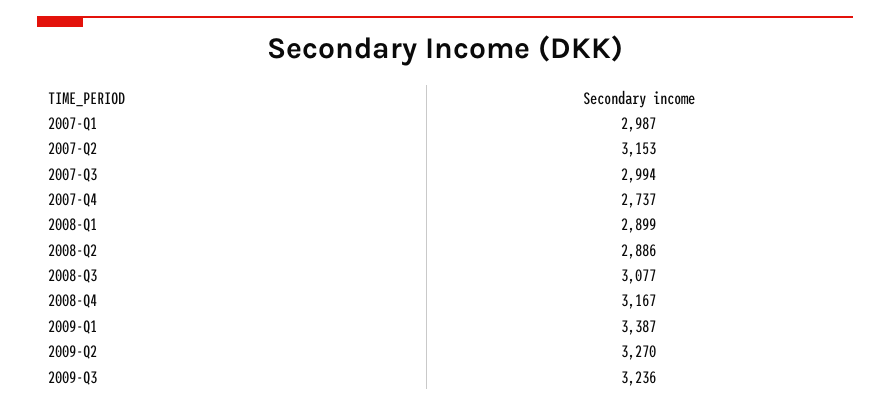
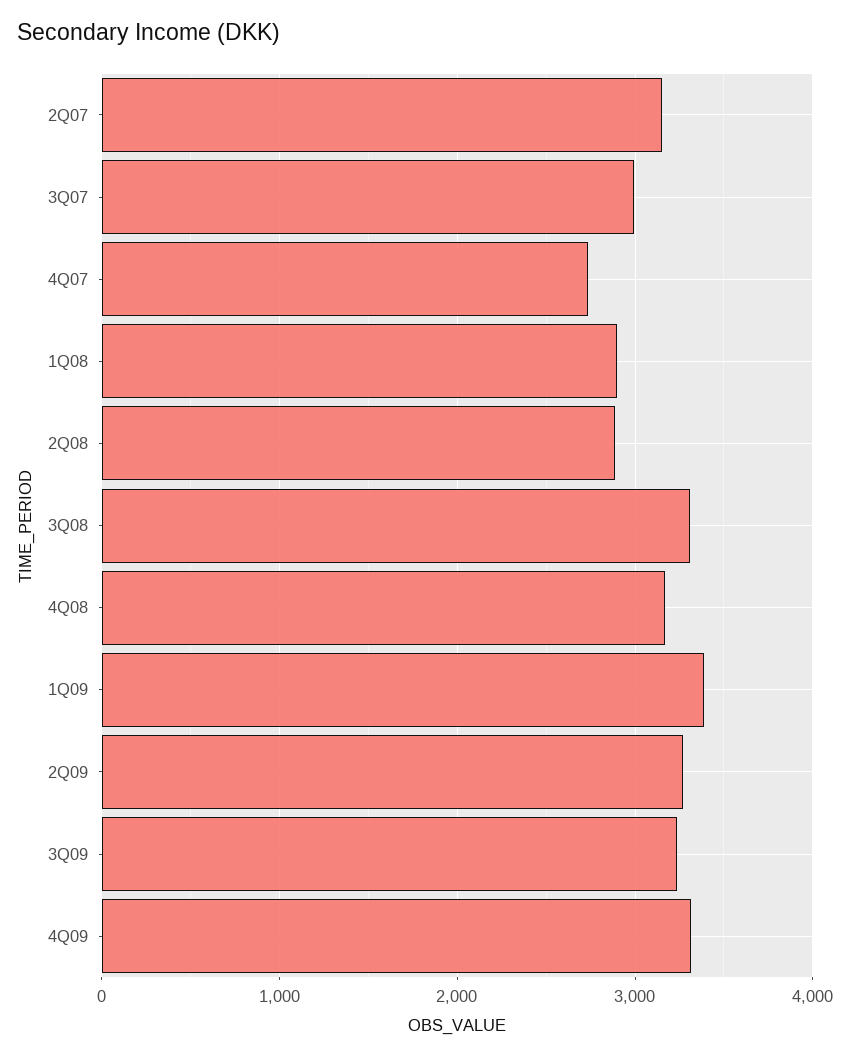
2007-Q1: 2987 -> none
2008-Q3: 3077 -> 3300
4Q09: none -> 3300

